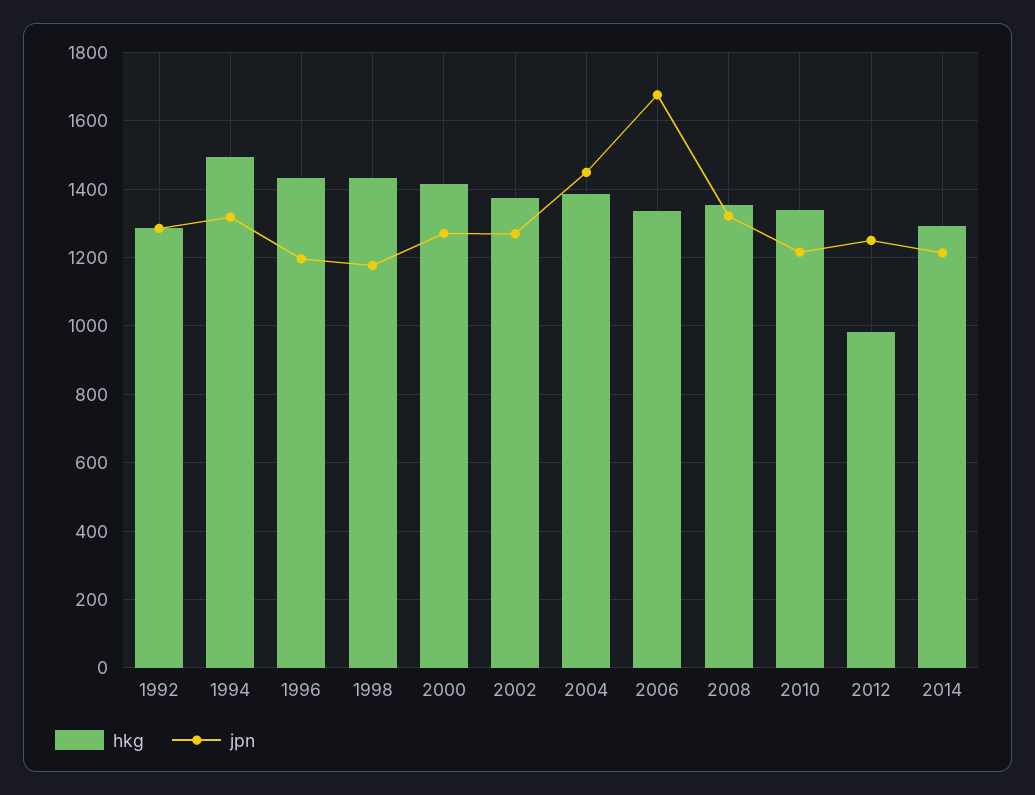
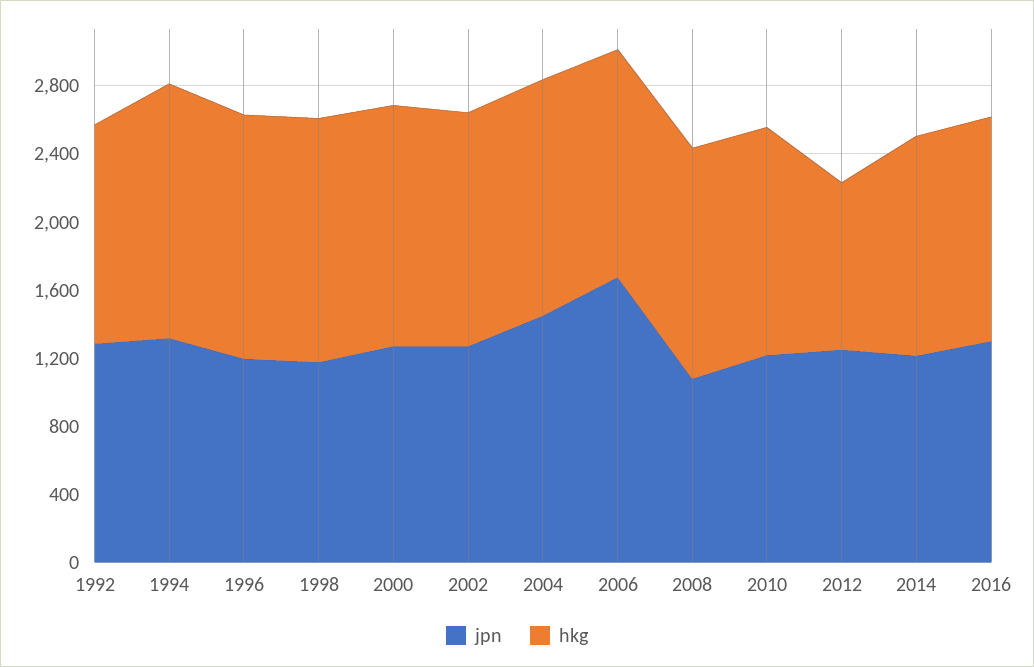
jpn, 2008: 1320 -> 1100
jpn, 2016: none -> 1300
hkg, 2016: none -> 1300

